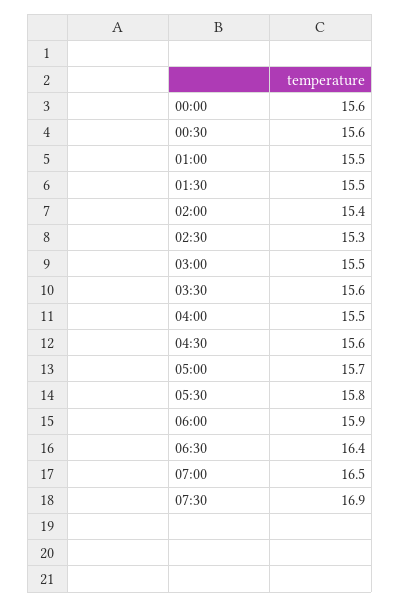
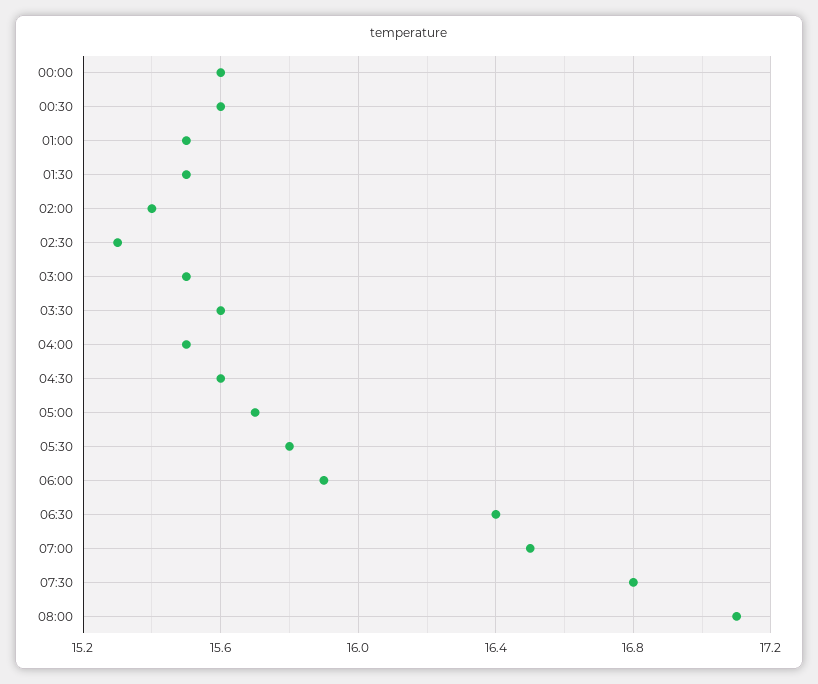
07:30: 16.9 -> 16.8
08:00: none -> 17.1

